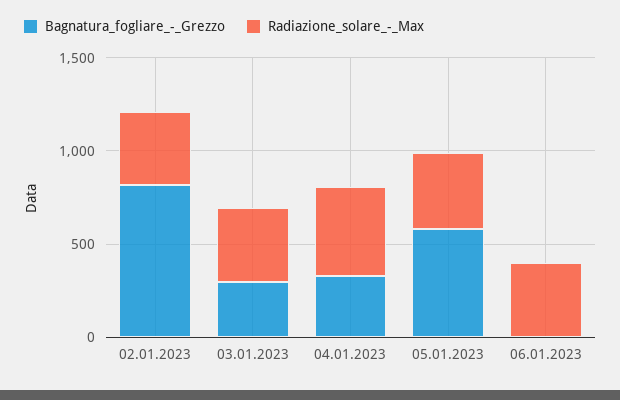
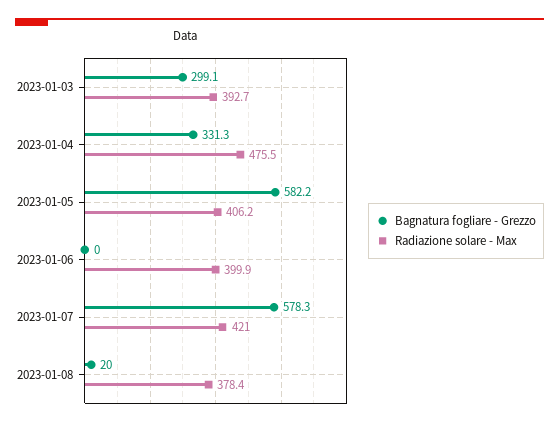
Bagnatura_fogliare_-_Grezzo, 02.01.2023: 800 -> none
Radiazione_solare_-_Max, 02.01.2023: 400 -> none
Bagnatura_fogliare_-_Grezzo, 2023-01-07: none -> 578.3
Radiazione_solare_-_Max, 2023-01-07: none -> 421
Bagnatura_fogliare_-_Grezzo, 2023-01-08: none -> 20
Radiazione_solare_-_Max, 2023-01-08: none -> 378.4

